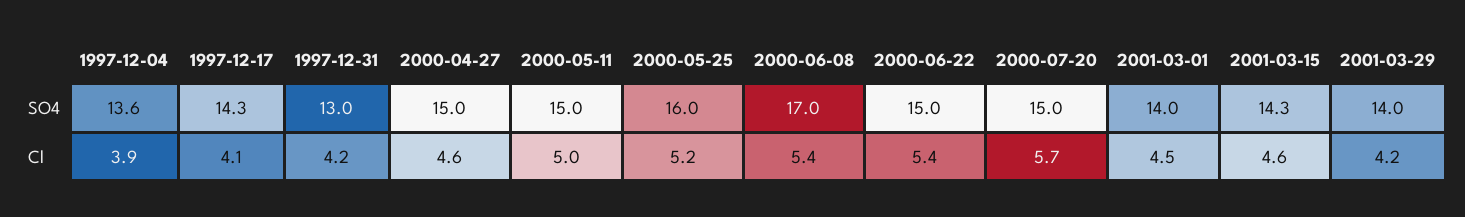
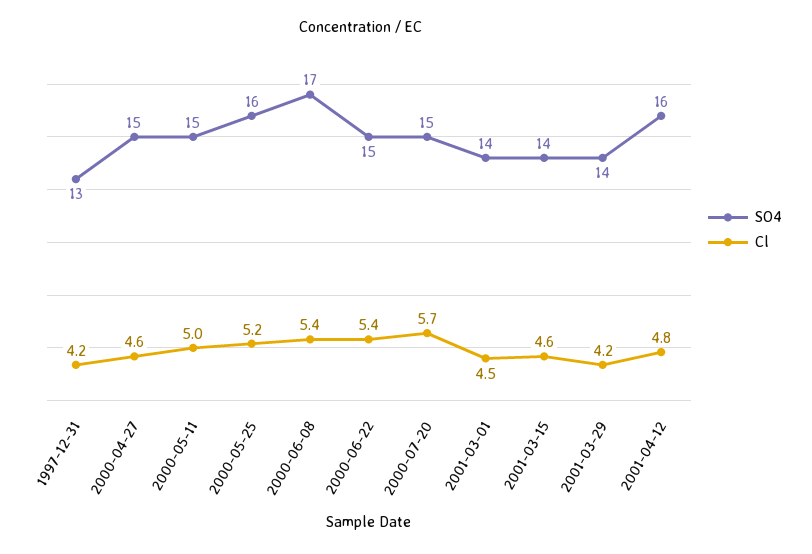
SO4, 1997-12-04: 13.6 -> none
SO4, 1997-12-17: 14.3 -> none
SO4, 2001-03-15: 14.3 -> 14
Cl, 1997-12-04: 3.9 -> none
Cl, 1997-12-17: 4.1 -> none
SO4, 2001-04-12: none -> 16
Cl, 2001-04-12: none -> 4.8

